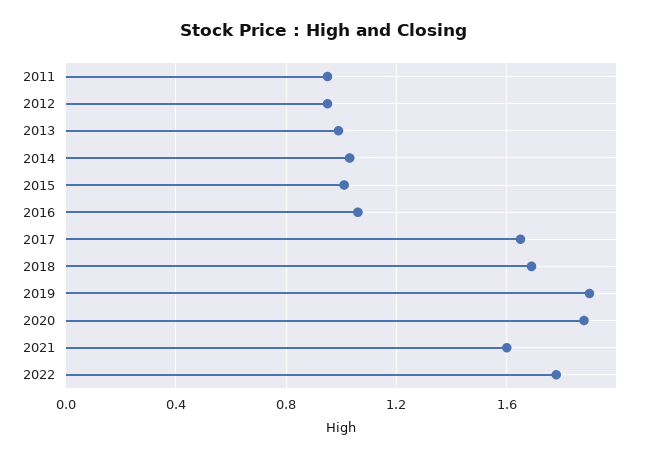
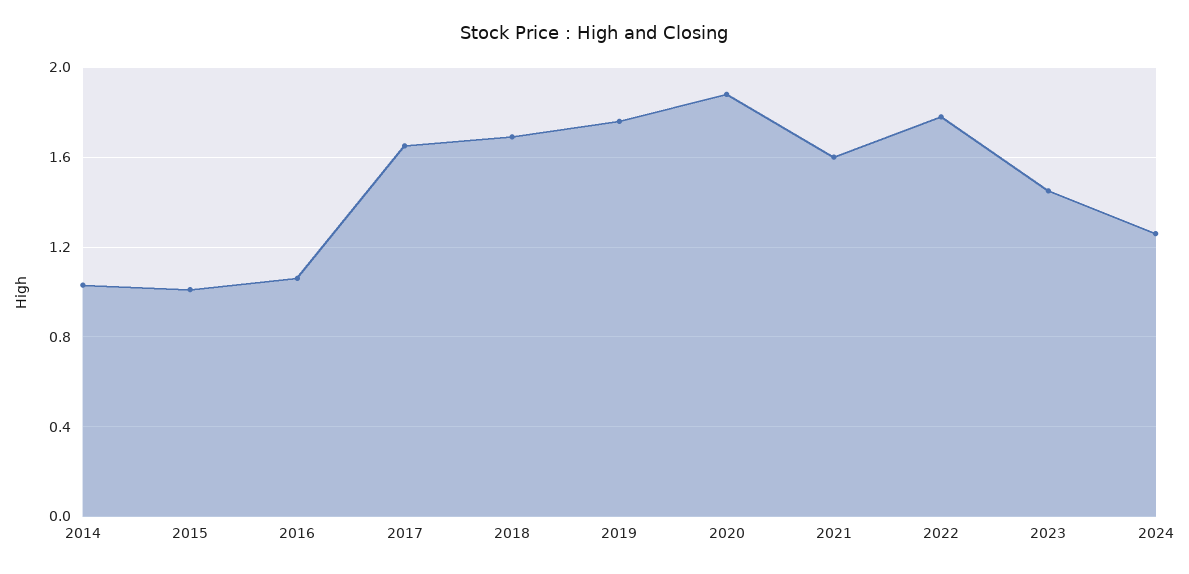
2011: 0.95 -> none
2012: 0.95 -> none
2013: 1 -> none
2019: 1.9 -> 1.75
2023: none -> 1.45
2024: none -> 1.25

